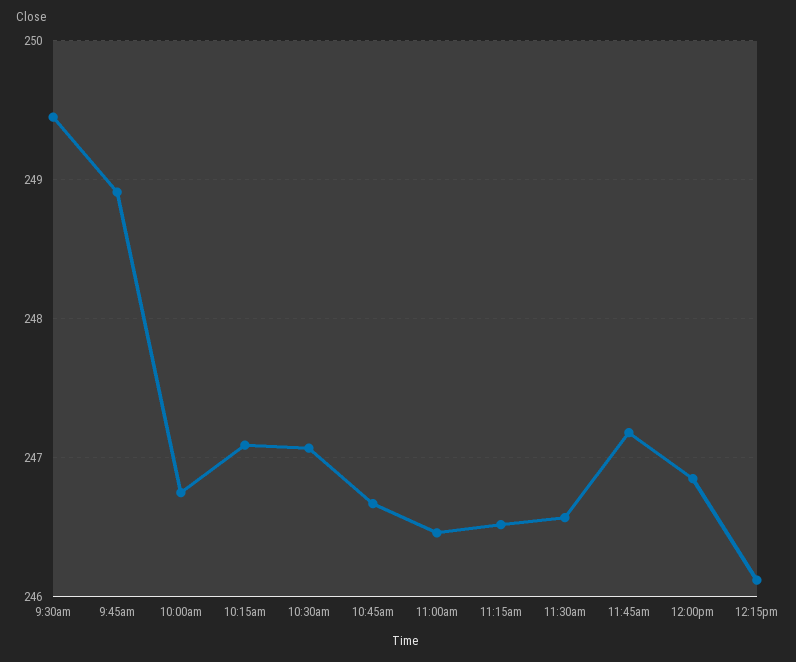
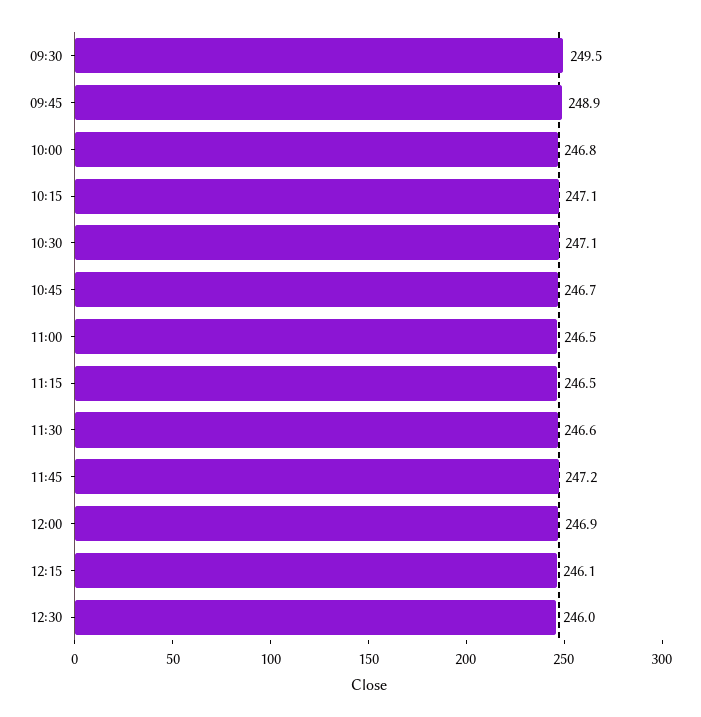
12:30: none -> 246

